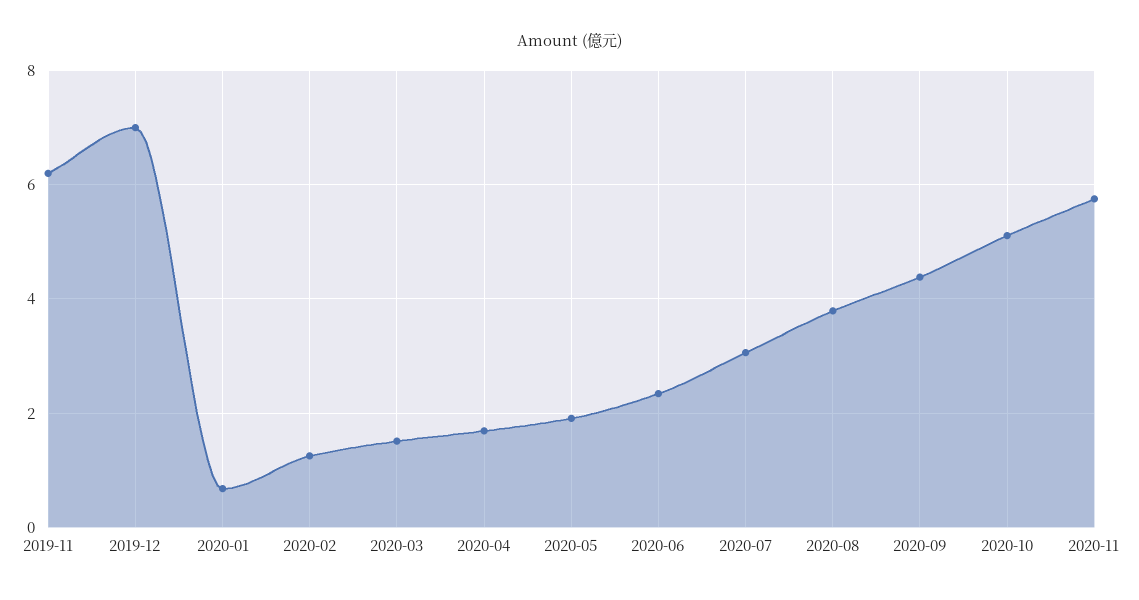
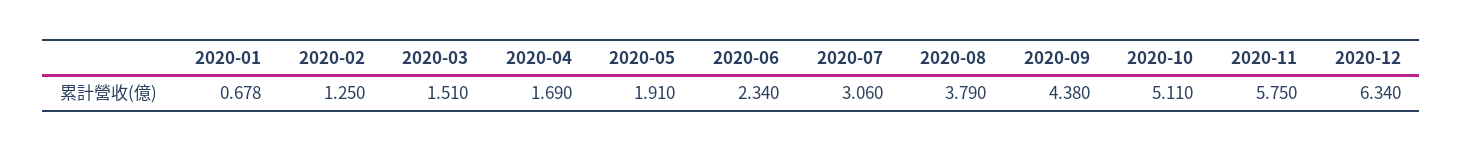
2019-11: 6.2 -> none
2019-12: 7 -> none
2020-12: none -> 6.34

